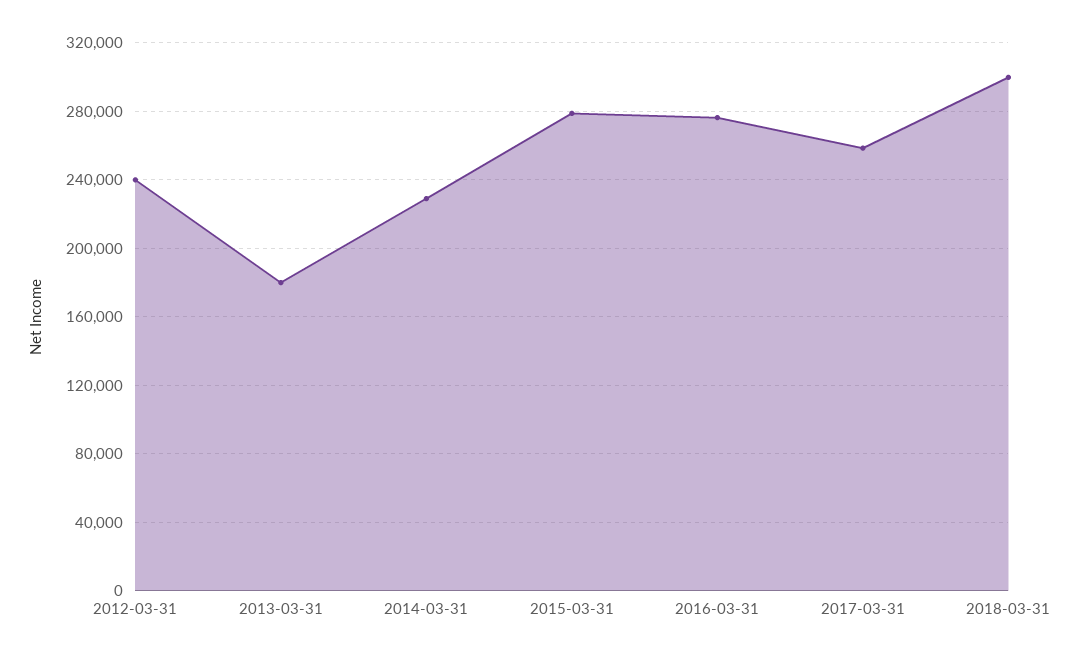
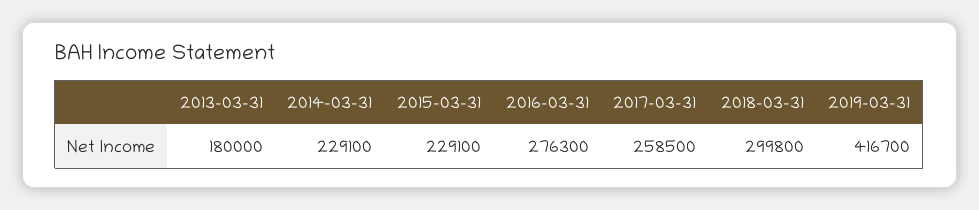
2012-03-31: 240000 -> none
2015-03-31: 280000 -> 229100
2019-03-31: none -> 416700

